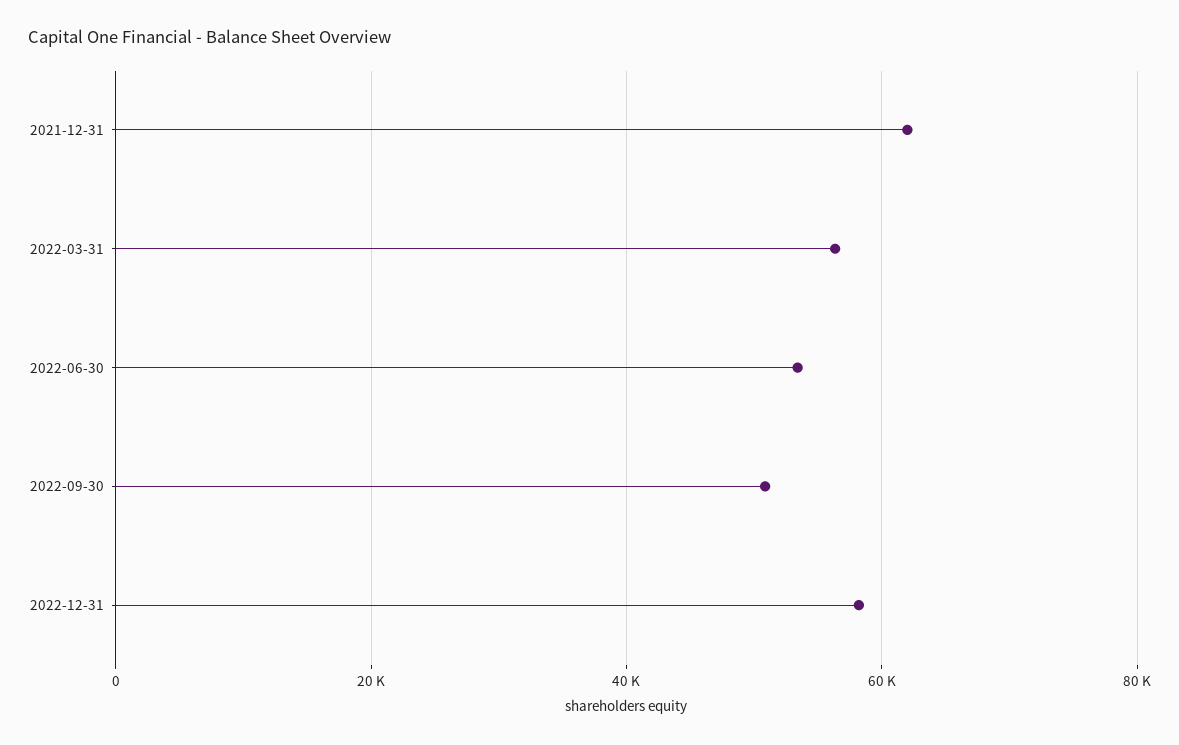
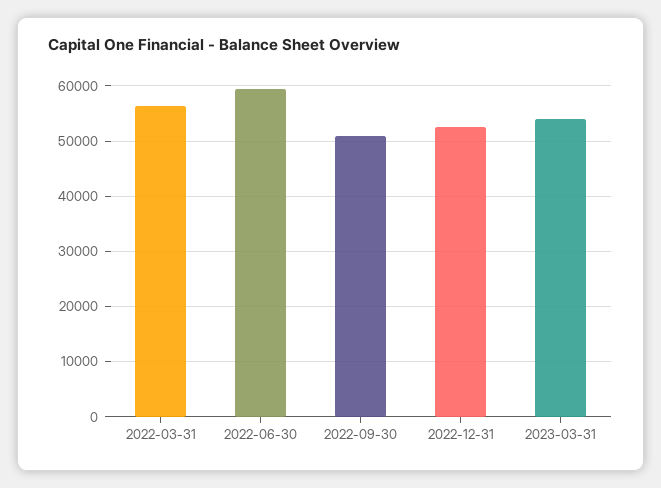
2021-12-31: 62000 -> none
2022-06-30: 54000 -> 60000
2022-12-31: 58000 -> 52000
2023-03-31: none -> 54000

